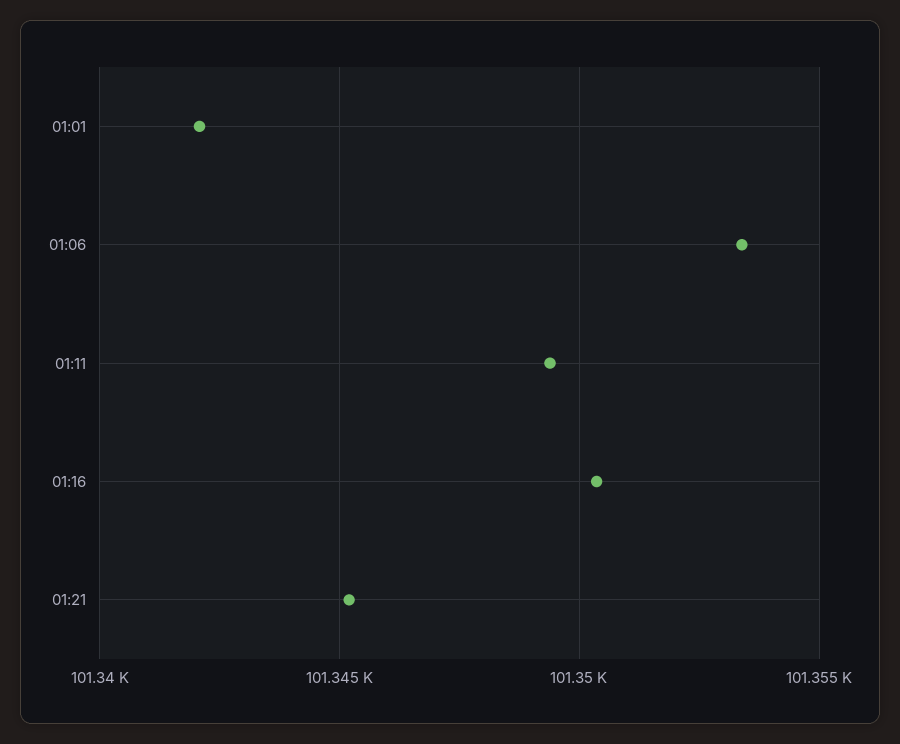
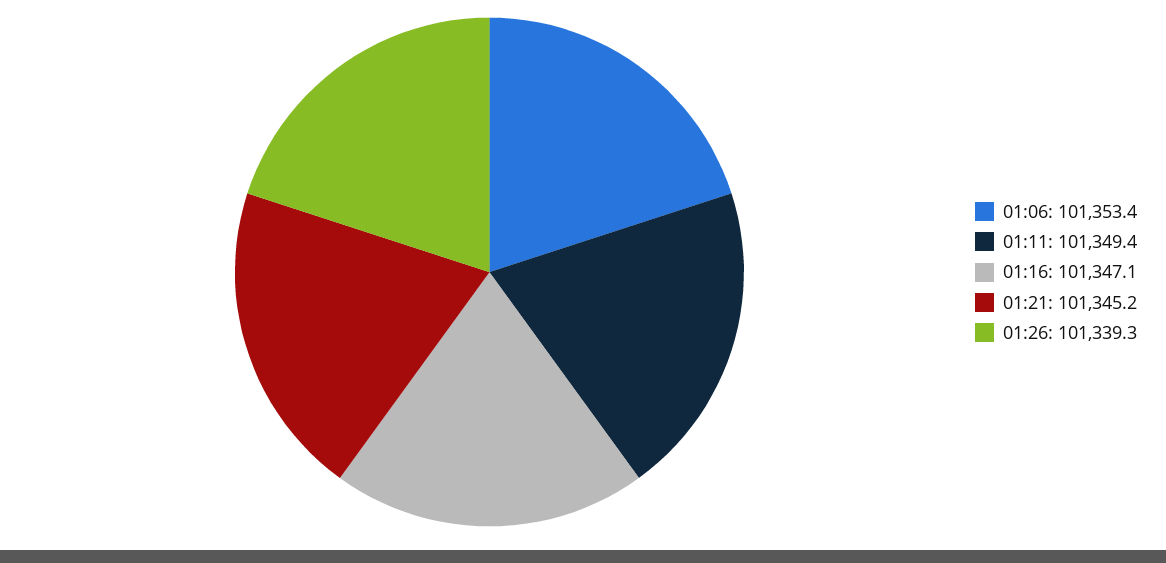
01:01: 101342 -> none
01:16: 101350.5 -> 101347.1
01:26: none -> 101339.3

